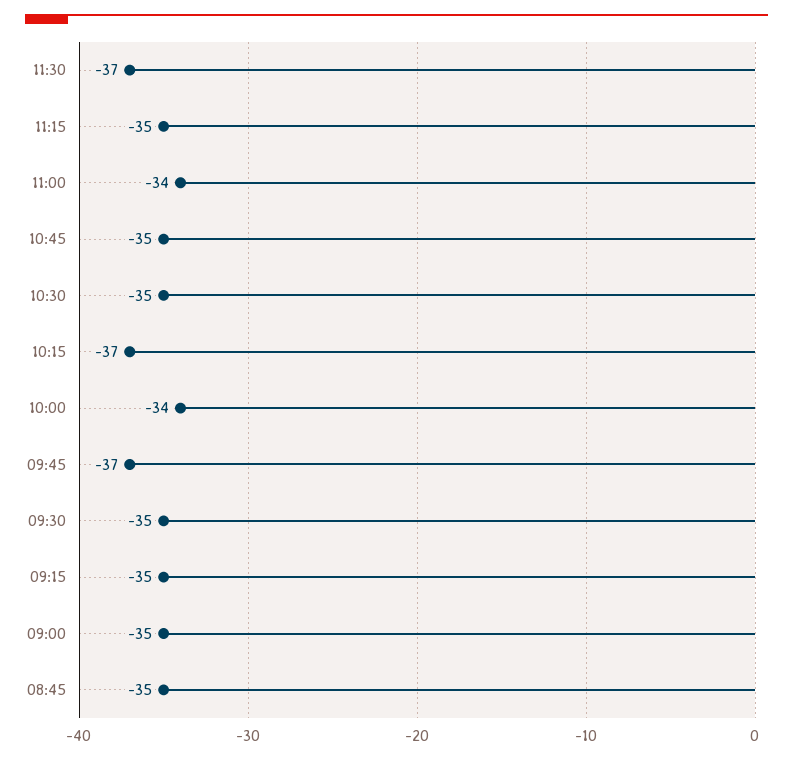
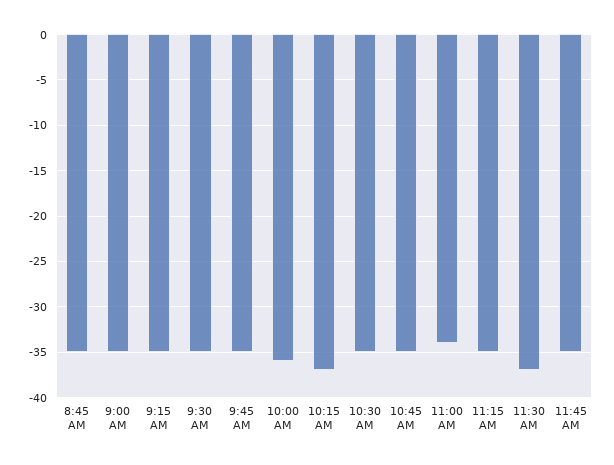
10:00: -34 -> -36
09:45: -37 -> -35
11:45 AM: none -> -35

